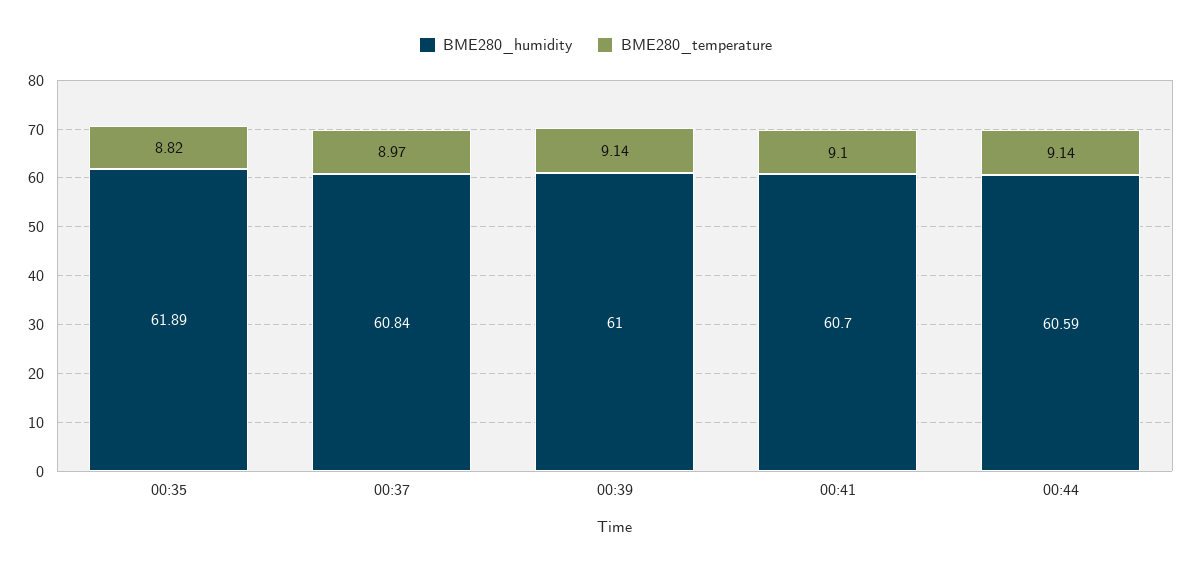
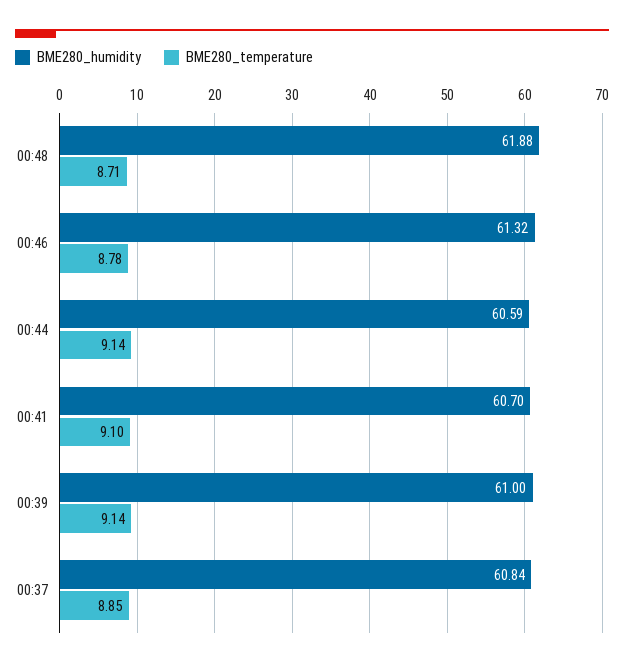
BME280_humidity, 00:35: 61.89 -> none
BME280_temperature, 00:35: 8.82 -> none
BME280_temperature, 00:37: 8.97 -> 8.85
BME280_humidity, 00:48: none -> 61.88
BME280_temperature, 00:48: none -> 8.71
BME280_humidity, 00:46: none -> 61.32
BME280_temperature, 00:46: none -> 8.78

